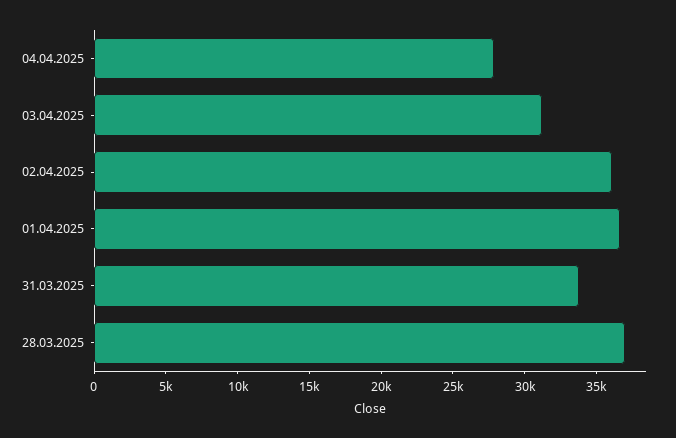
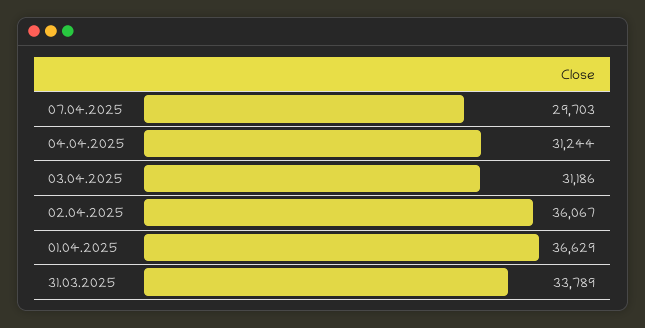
04.04.2025: 28000 -> 31244
28.03.2025: 37000 -> none
07.04.2025: none -> 29703

